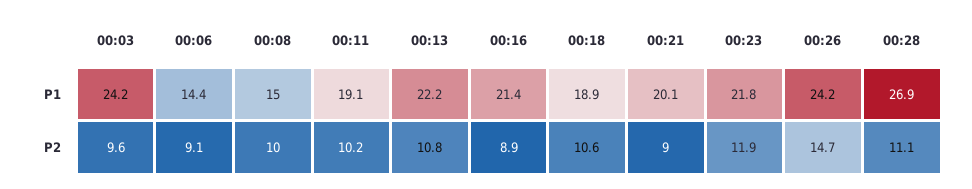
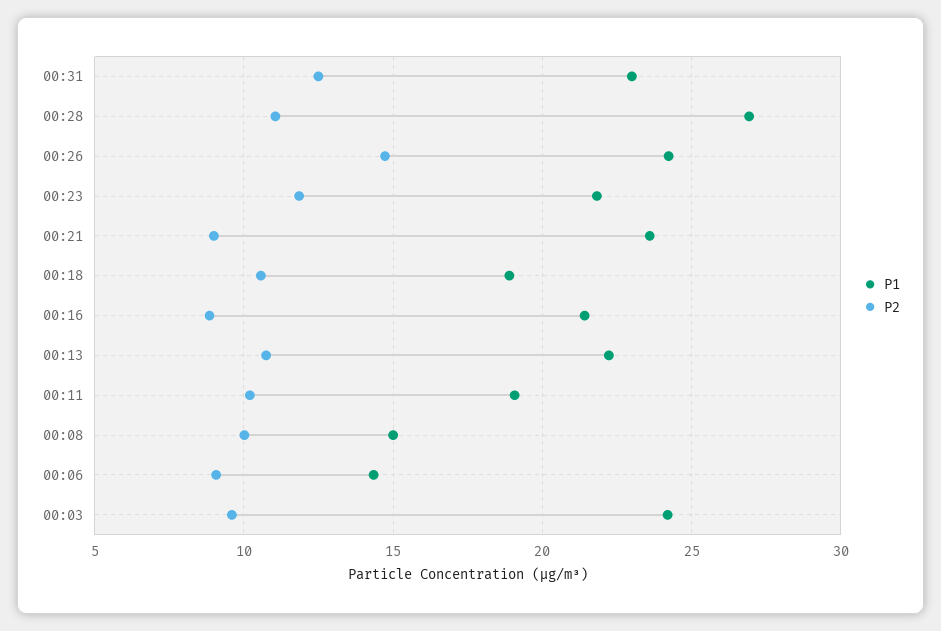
P1, 00:21: 20.1 -> 23.5
P1, 00:31: none -> 23
P2, 00:31: none -> 12.5

